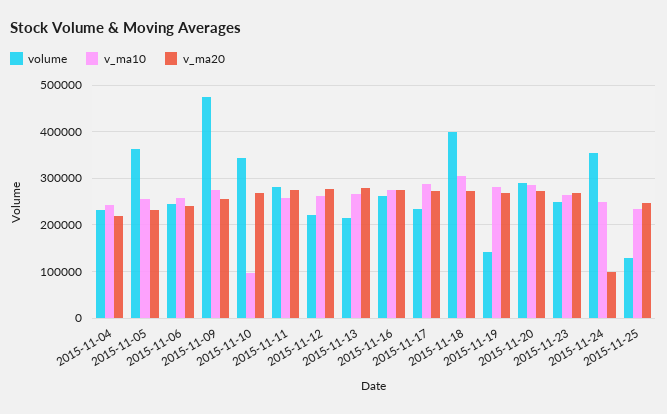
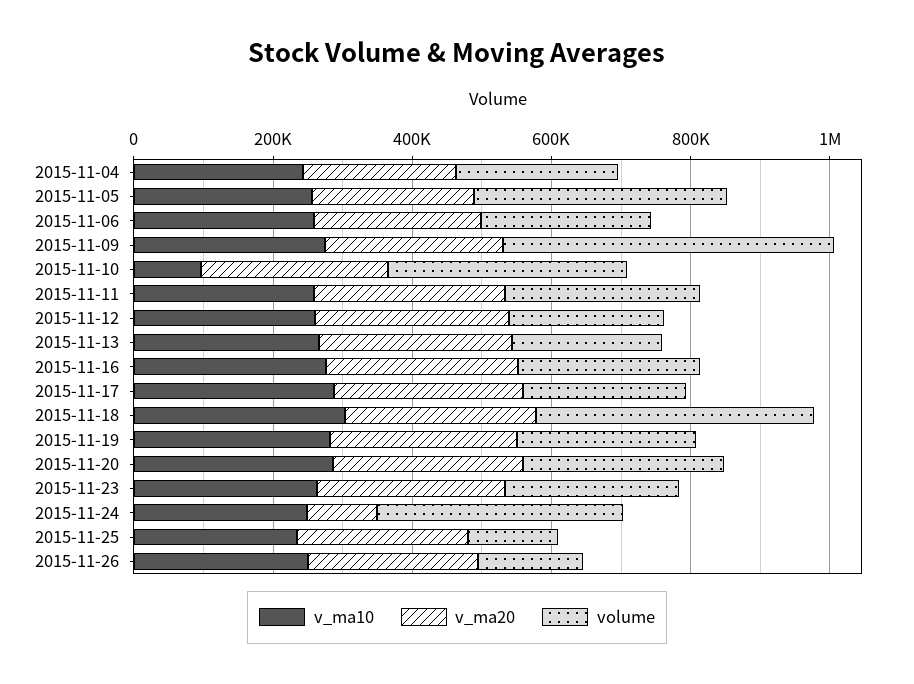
volume, 2015-11-19: 140000 -> 250000
v_ma10, 2015-11-26: none -> 250000
v_ma20, 2015-11-26: none -> 250000
volume, 2015-11-26: none -> 150000

